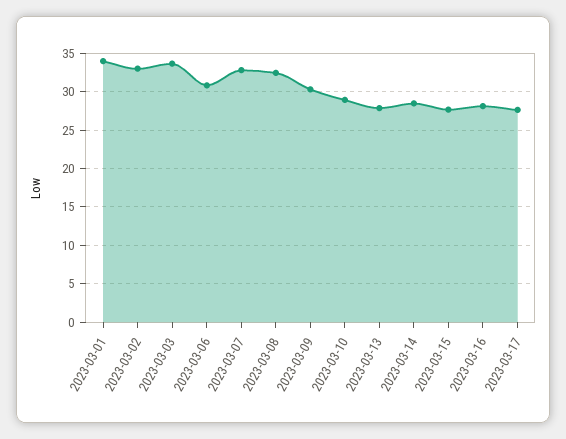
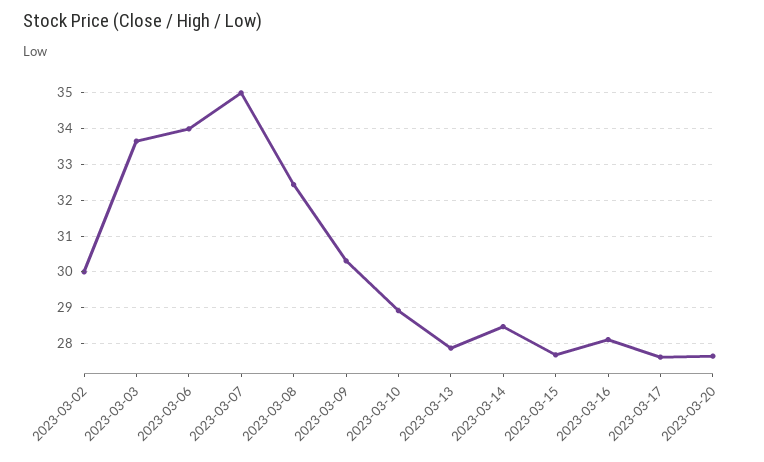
2023-03-01: 34 -> none
2023-03-02: 33 -> 30
2023-03-06: 31 -> 34
2023-03-07: 33 -> 35
2023-03-20: none -> 27.6

